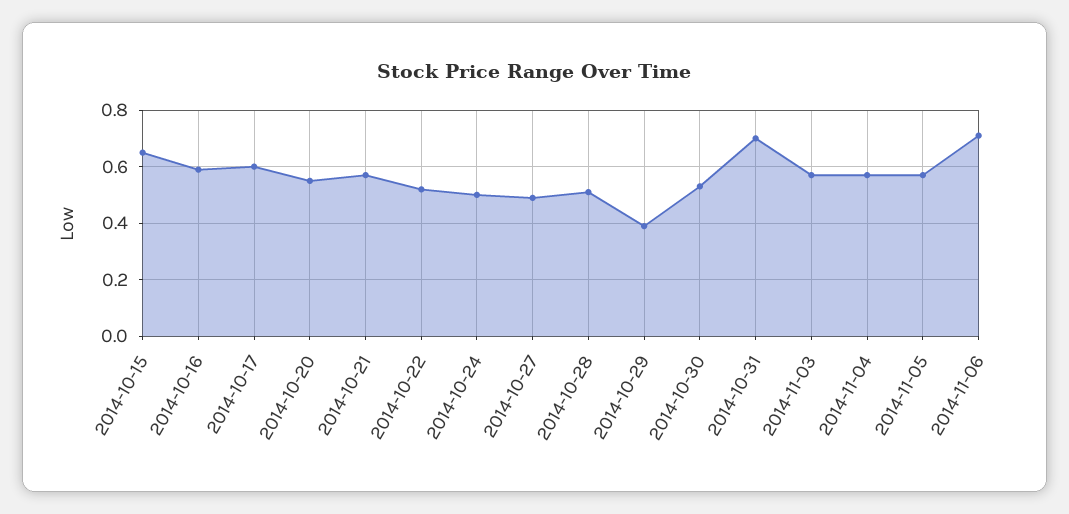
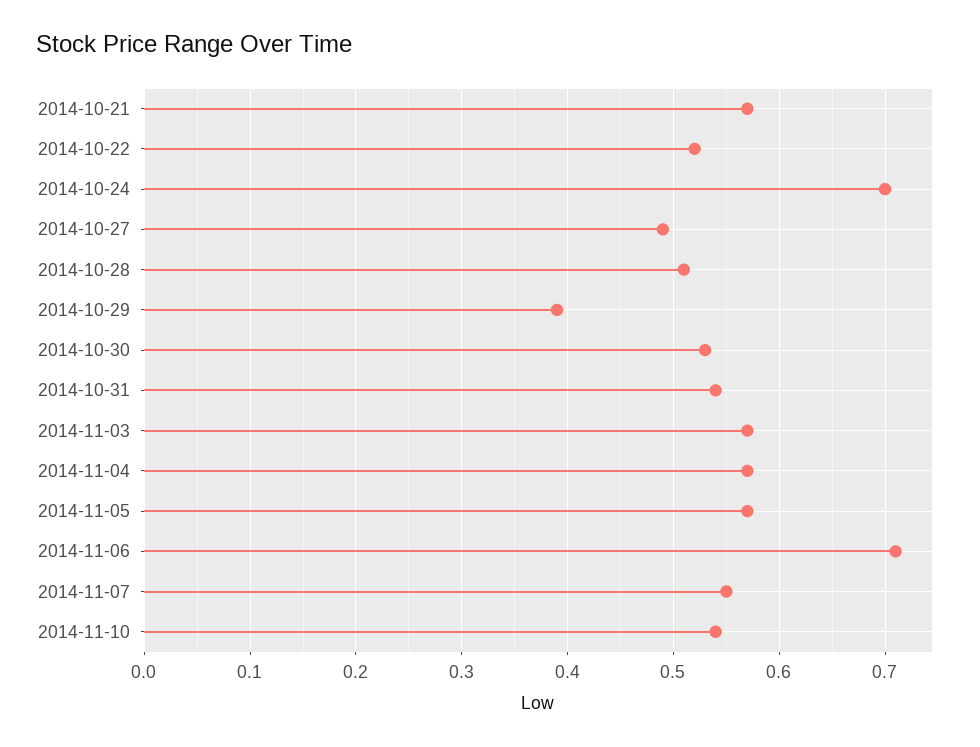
2014-10-15: 0.65 -> none
2014-10-16: 0.6 -> none
2014-10-17: 0.6 -> none
2014-10-20: 0.55 -> none
2014-10-24: 0.5 -> 0.7
2014-10-31: 0.7 -> 0.54
2014-11-07: none -> 0.55
2014-11-10: none -> 0.54

